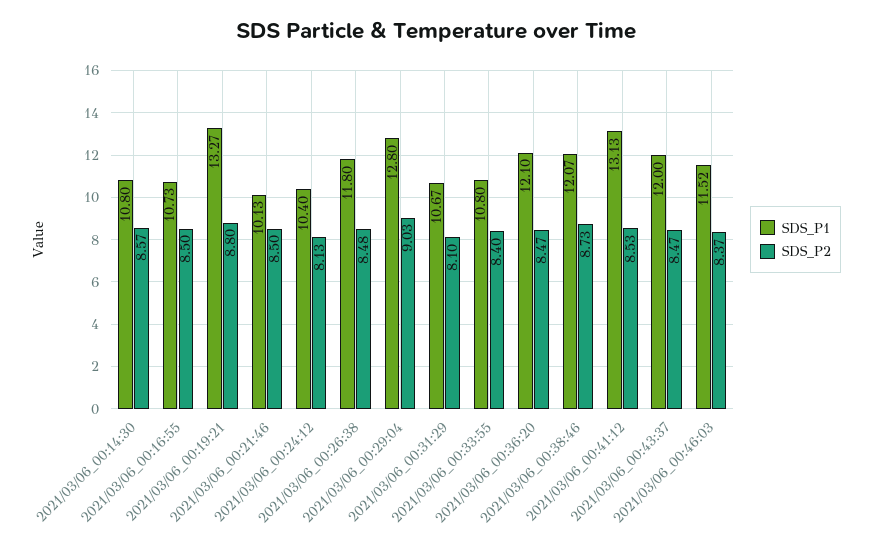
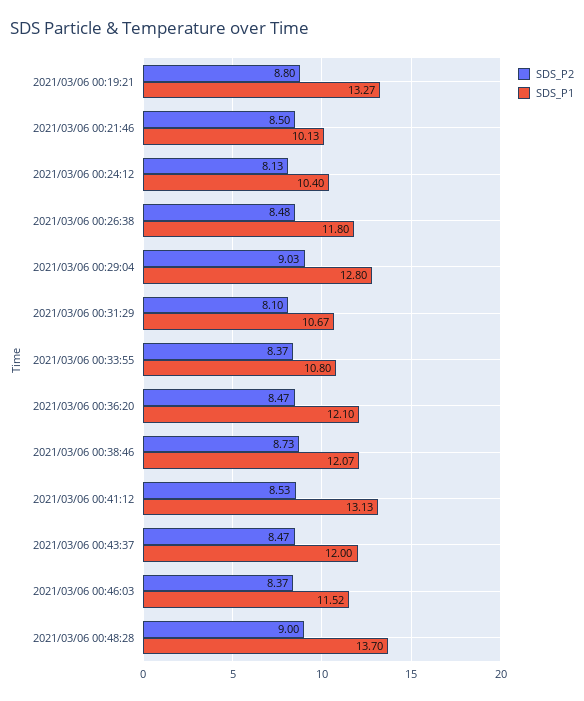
SDS_P1, 2021/03/06_00:14:30: 10.8 -> none
SDS_P2, 2021/03/06_00:14:30: 8.57 -> none
SDS_P1, 2021/03/06_00:16:55: 10.73 -> none
SDS_P2, 2021/03/06_00:16:55: 8.5 -> none
SDS_P2, 2021/03/06_00:33:55: 8.4 -> 8.37
SDS_P2, 2021/03/06 00:48:28: none -> 9
SDS_P1, 2021/03/06 00:48:28: none -> 13.7

